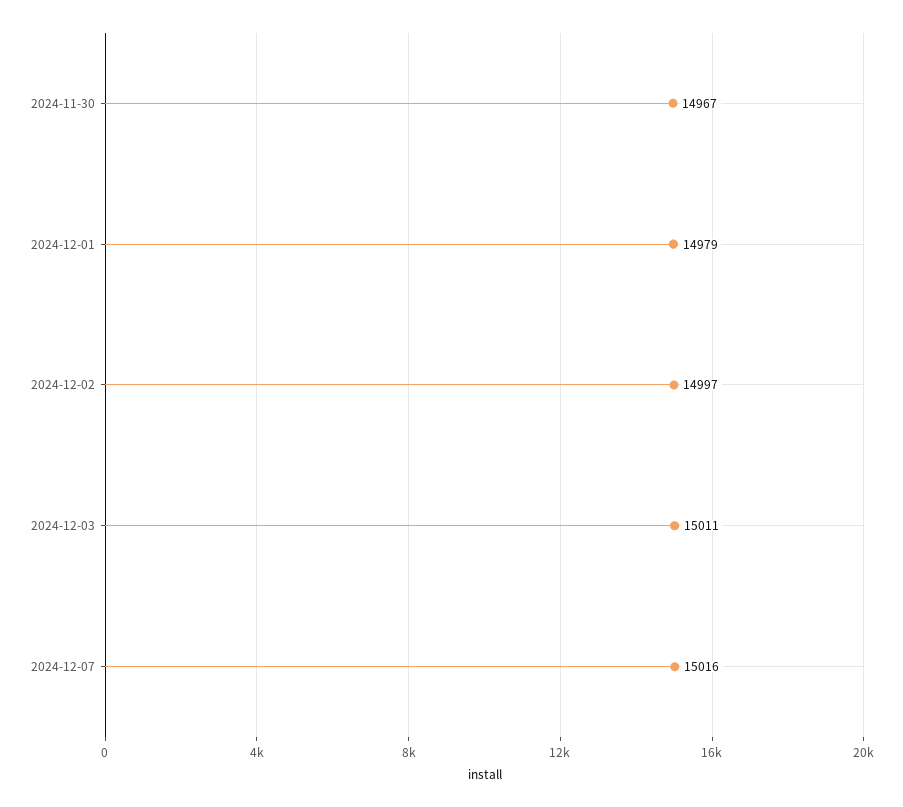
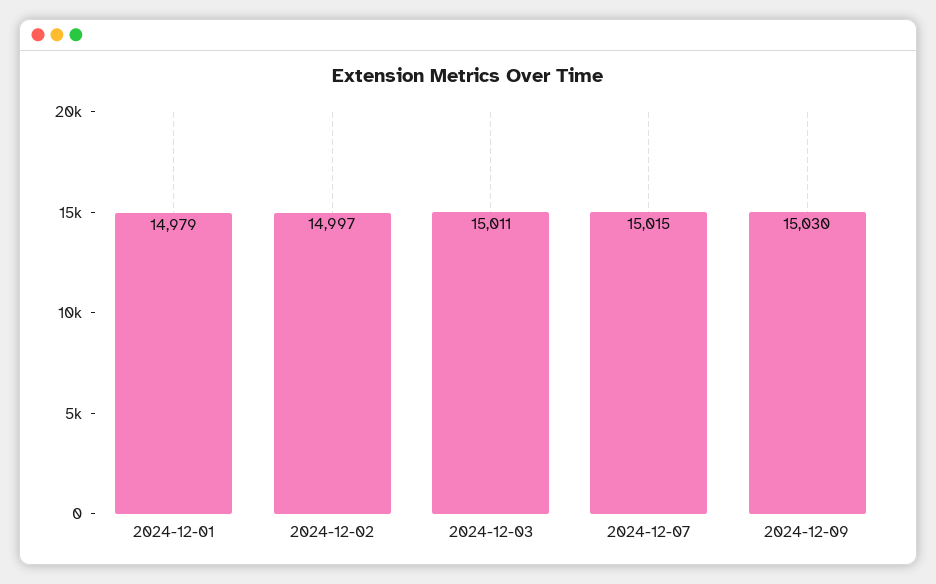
2024-11-30: 14967 -> none
2024-12-07: 15016 -> 15015
2024-12-09: none -> 15030

